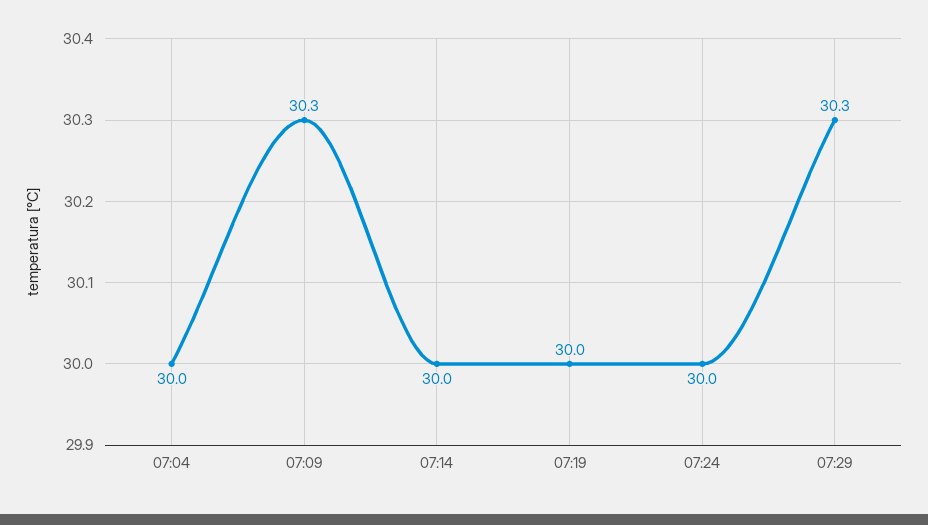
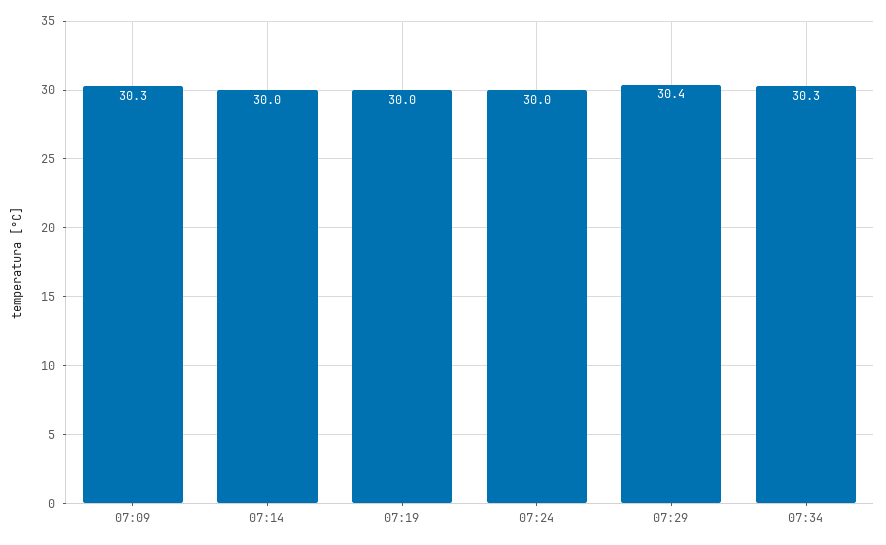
07:04: 30 -> none
07:29: 30.3 -> 30.4
07:34: none -> 30.3

